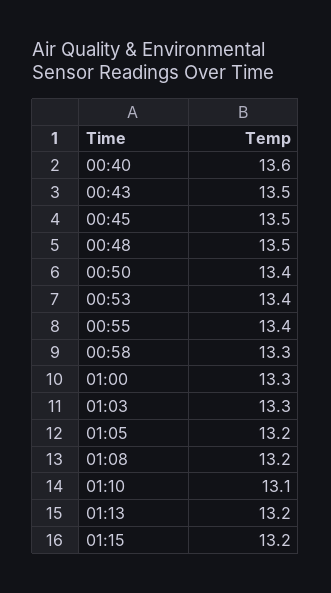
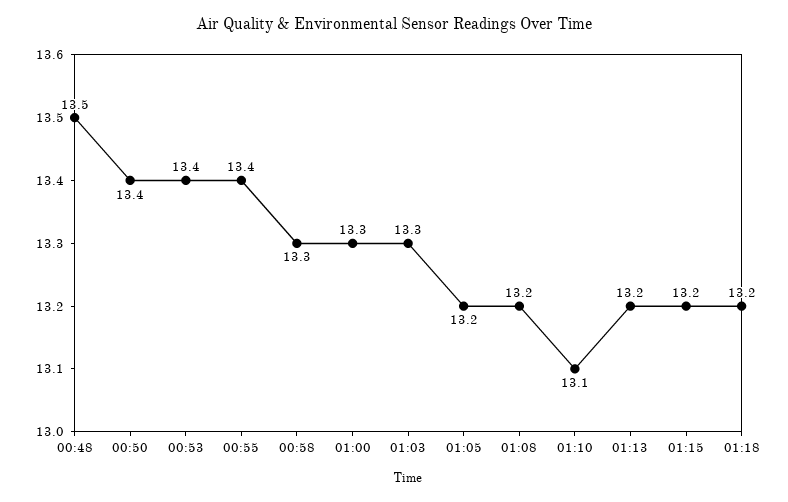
00:40: 13.6 -> none
00:43: 13.5 -> none
00:45: 13.5 -> none
01:18: none -> 13.2

